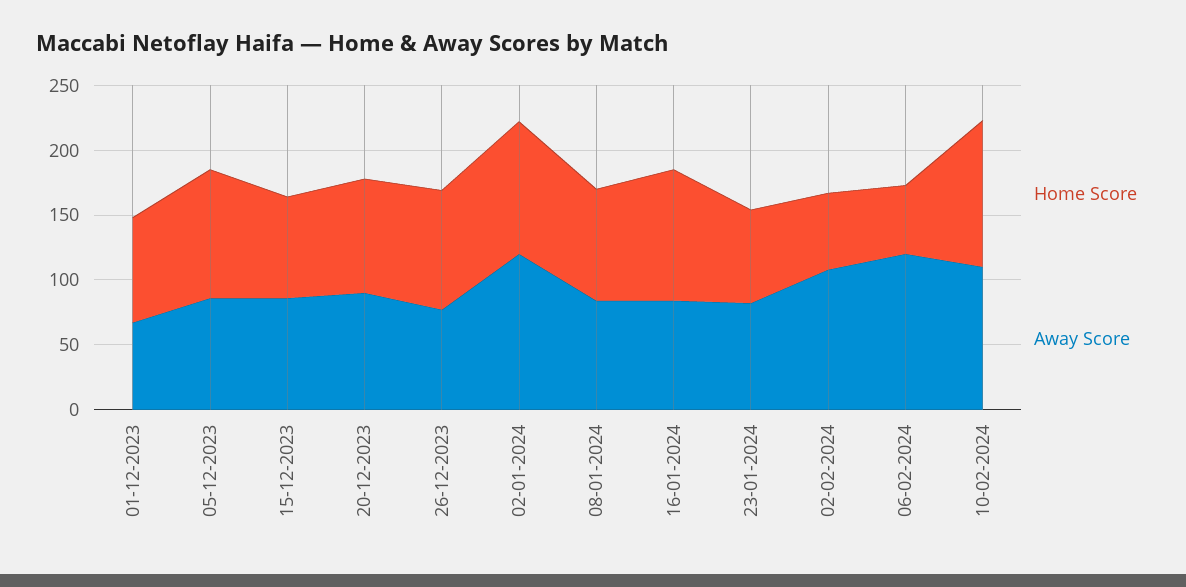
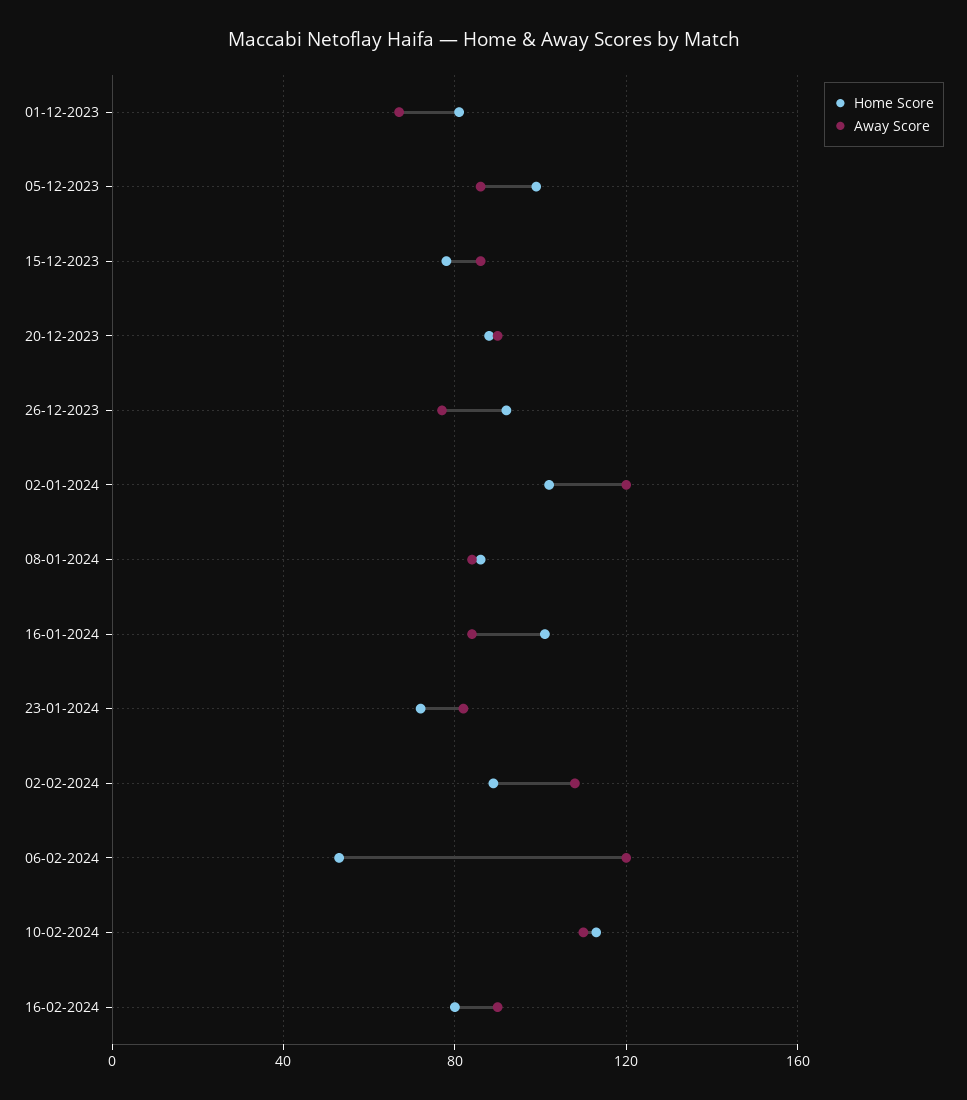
Home Score, 02-02-2024: 60 -> 90
Home Score, 16-02-2024: none -> 80
Away Score, 16-02-2024: none -> 90

